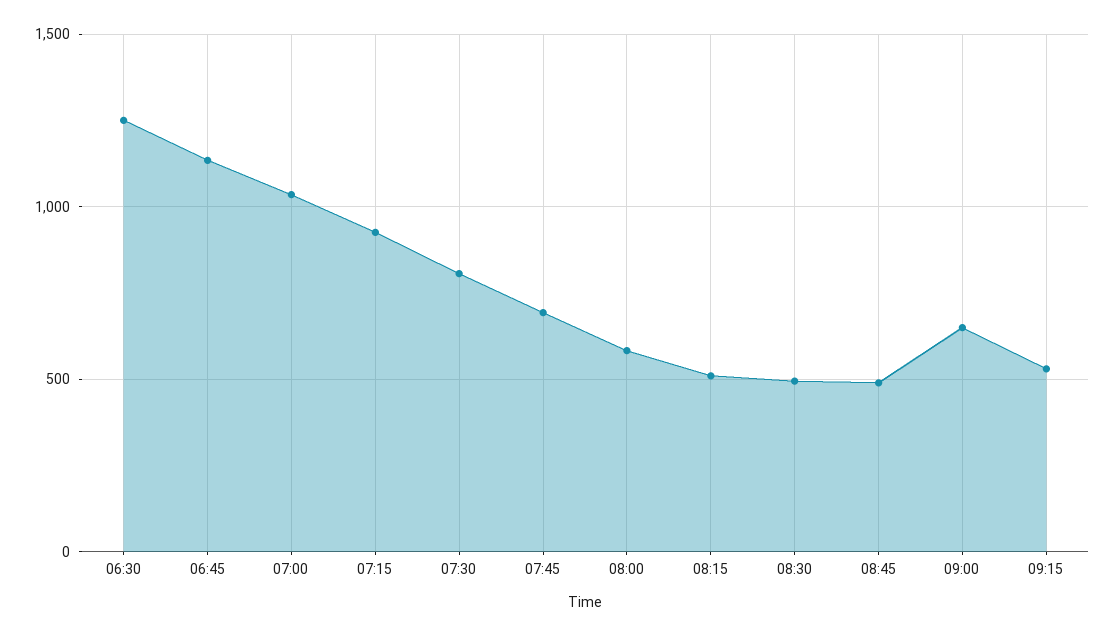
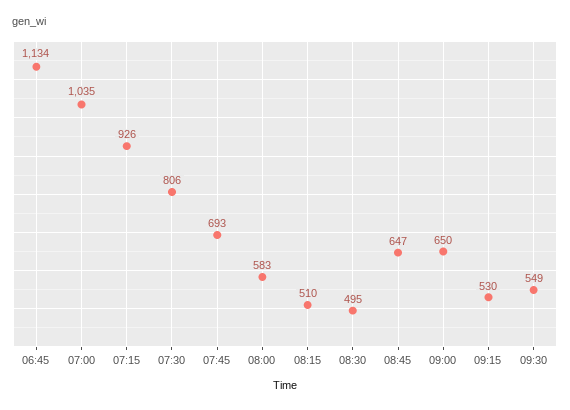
06:30: 1250 -> none
08:45: 500 -> 647
09:30: none -> 549

